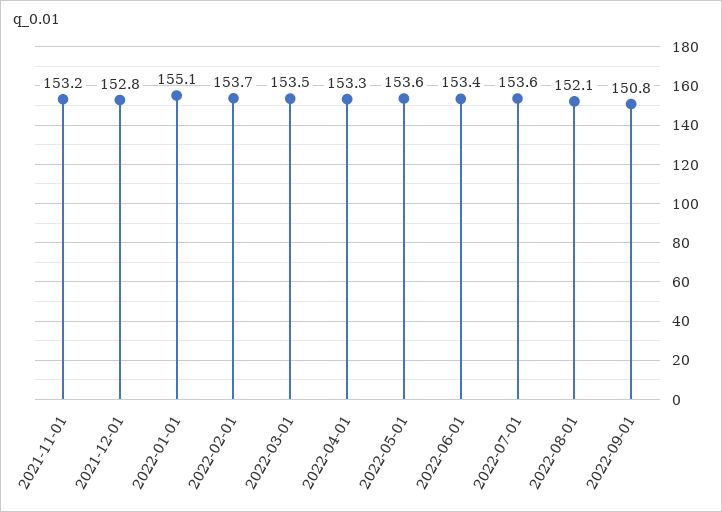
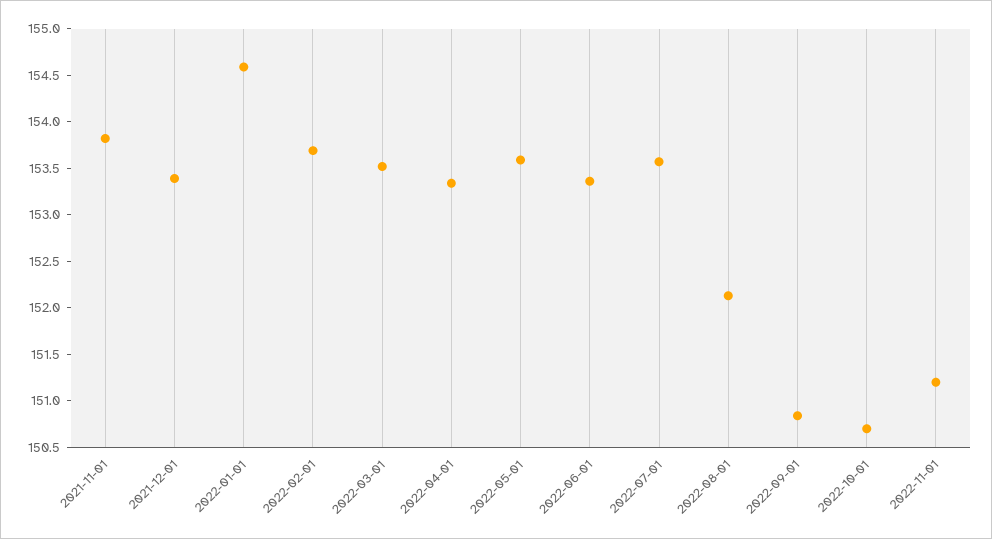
2021-11-01: 153.2 -> 153.8
2021-12-01: 152.8 -> 153.4
2022-01-01: 155.1 -> 154.6
2022-10-01: none -> 150.7
2022-11-01: none -> 151.2

